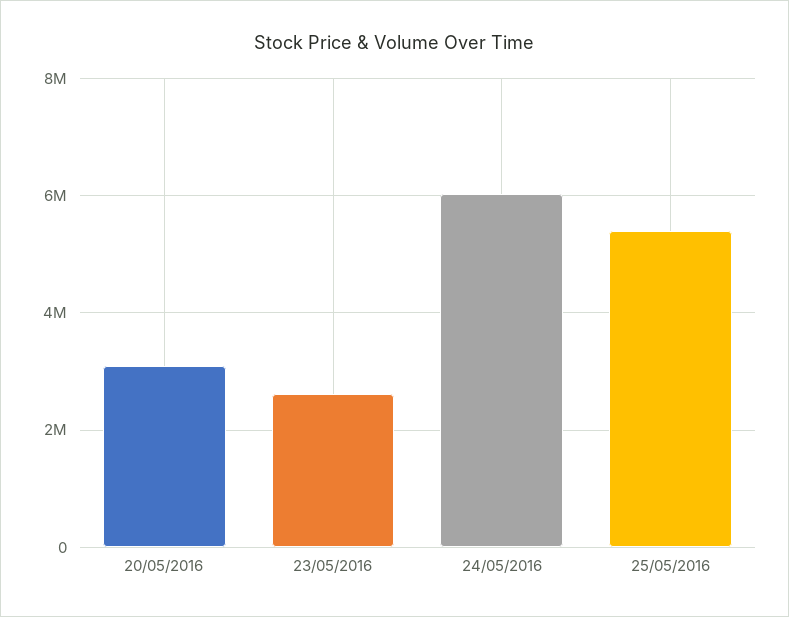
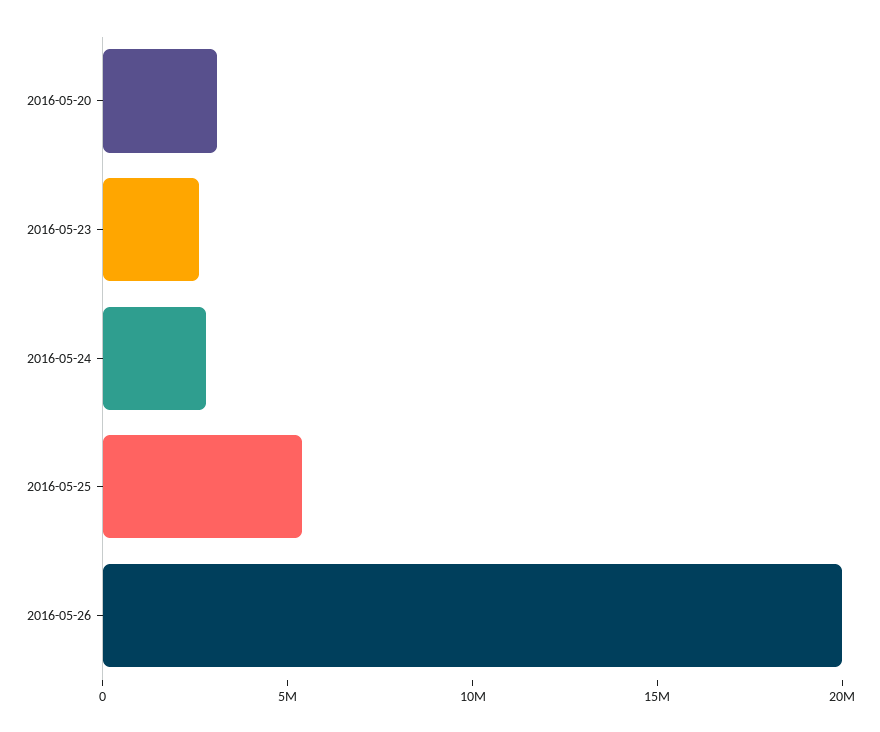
24/05/2016: 6000000 -> 3000000
2016-05-26: none -> 20000000

